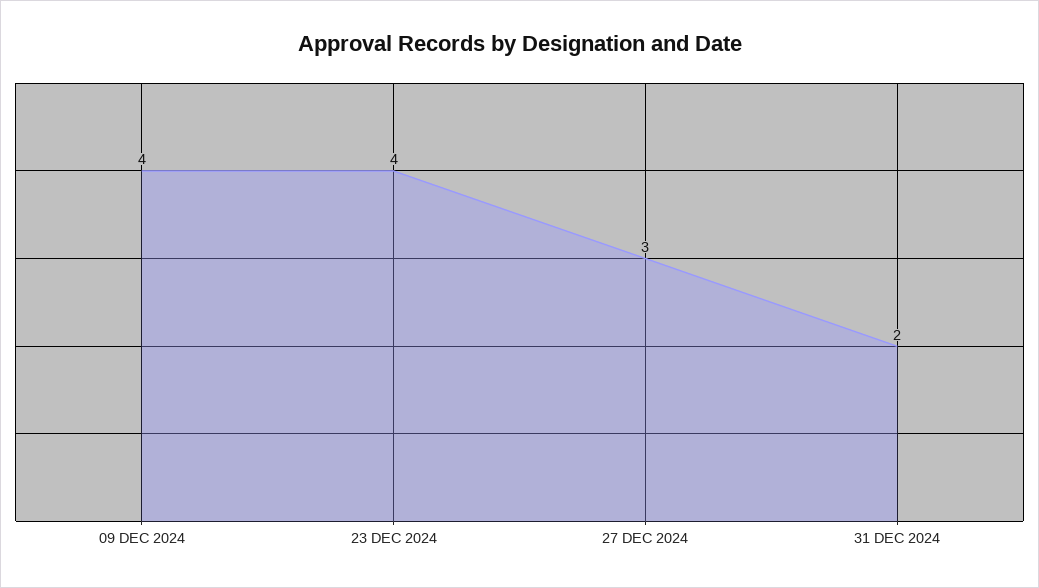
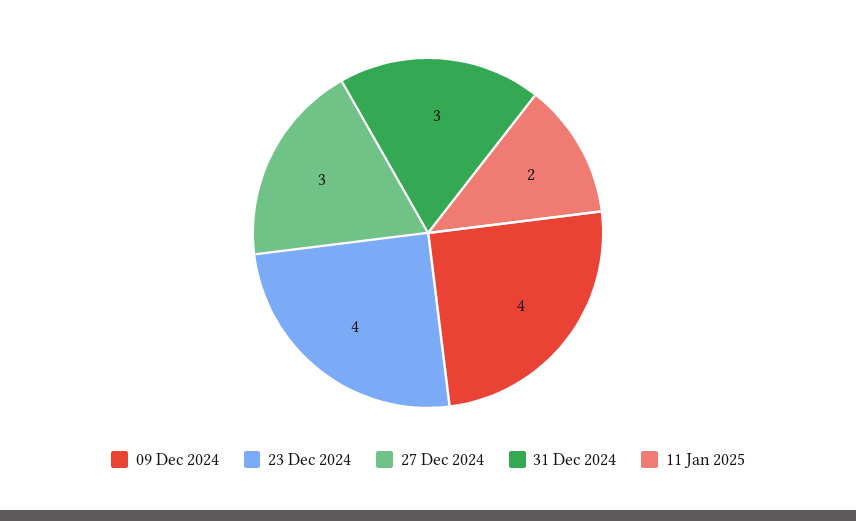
31 DEC 2024: 2 -> 3
11 Jan 2025: none -> 2

